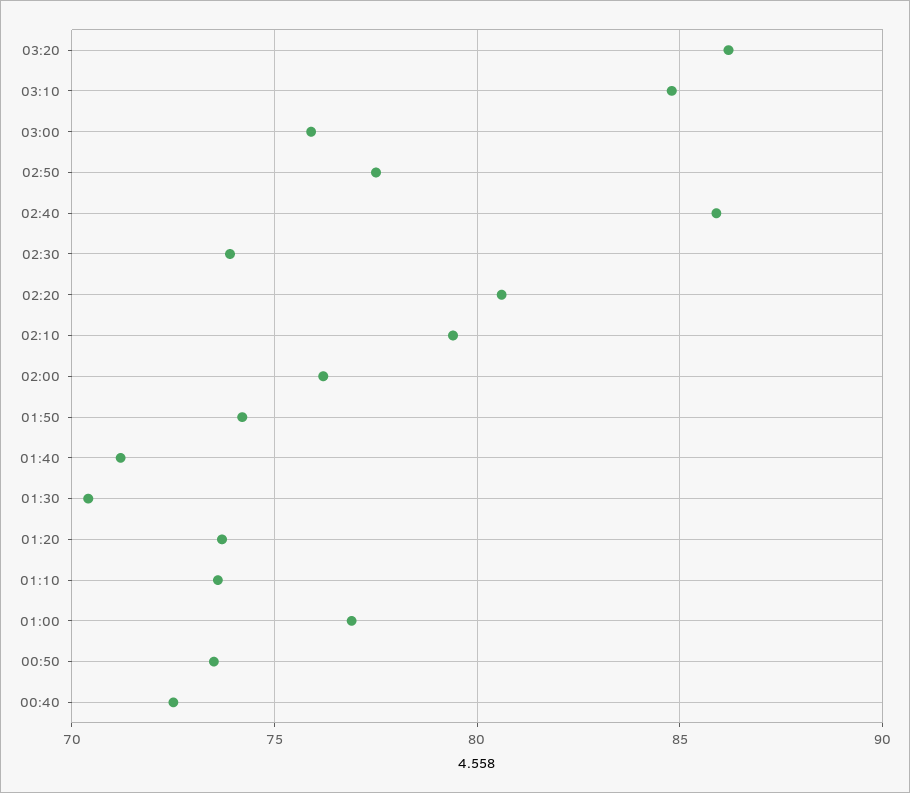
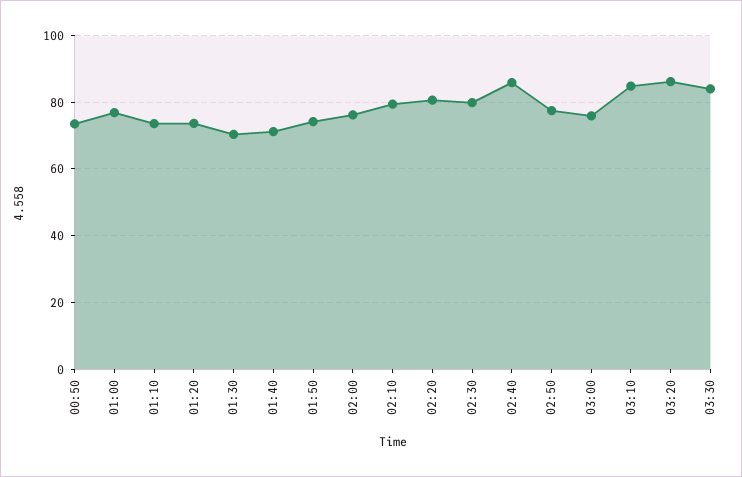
02:30: 74 -> 80
00:40: 72.5 -> none
03:30: none -> 84

